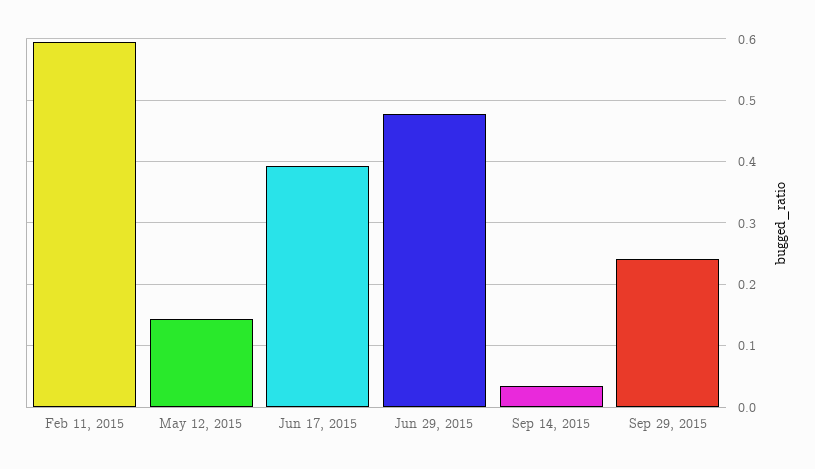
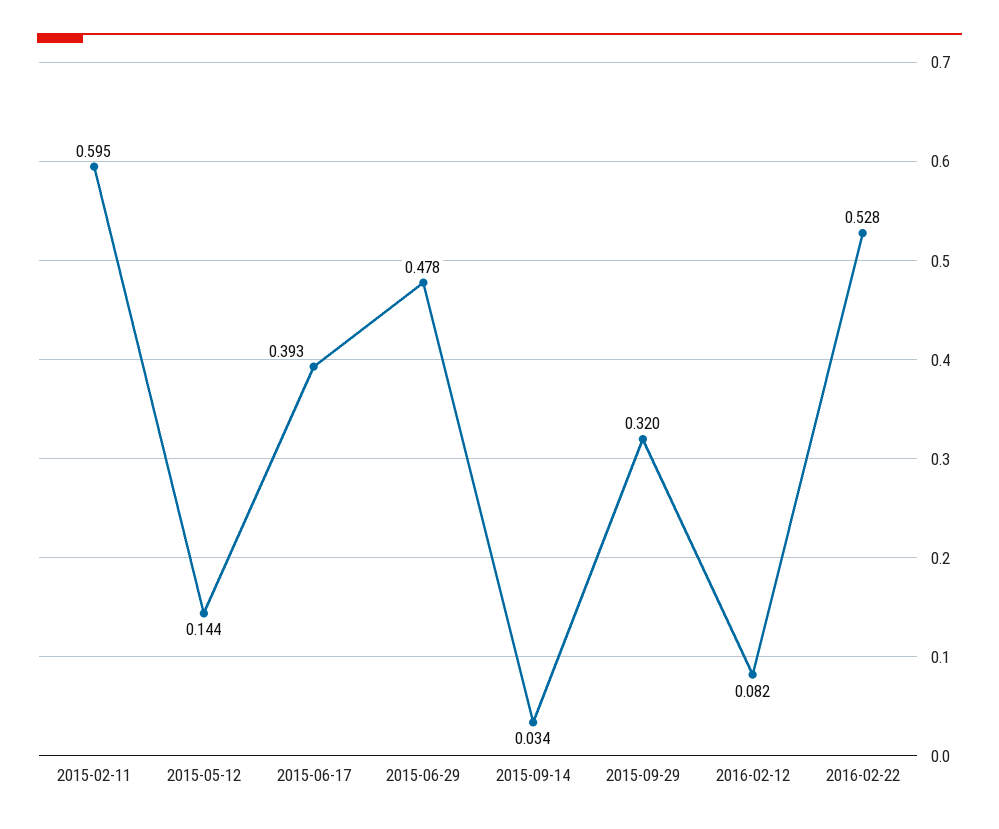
Sep 29, 2015: 0.24 -> 0.32
2016-02-12: none -> 0.082
2016-02-22: none -> 0.528

